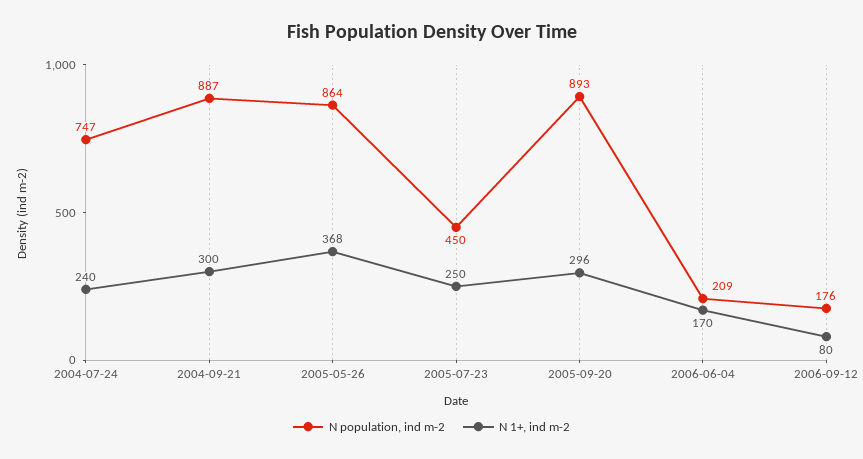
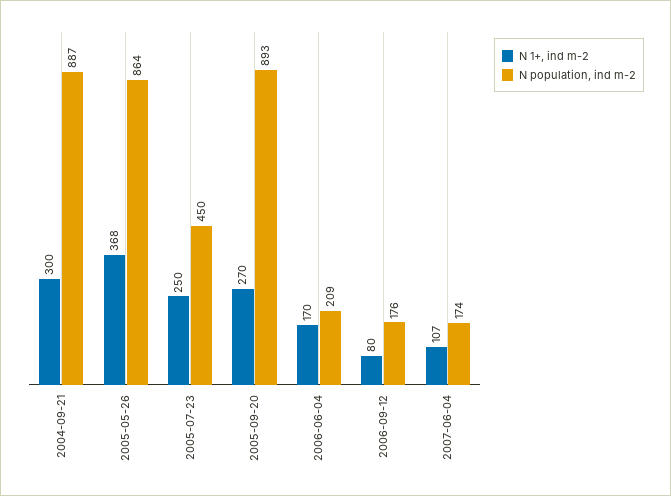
N population, ind m-2, 2004-07-24: 747 -> none
N 1+, ind m-2, 2004-07-24: 240 -> none
N 1+, ind m-2, 2005-09-20: 296 -> 270
N 1+, ind m-2, 2007-06-04: none -> 107
N population, ind m-2, 2007-06-04: none -> 174

